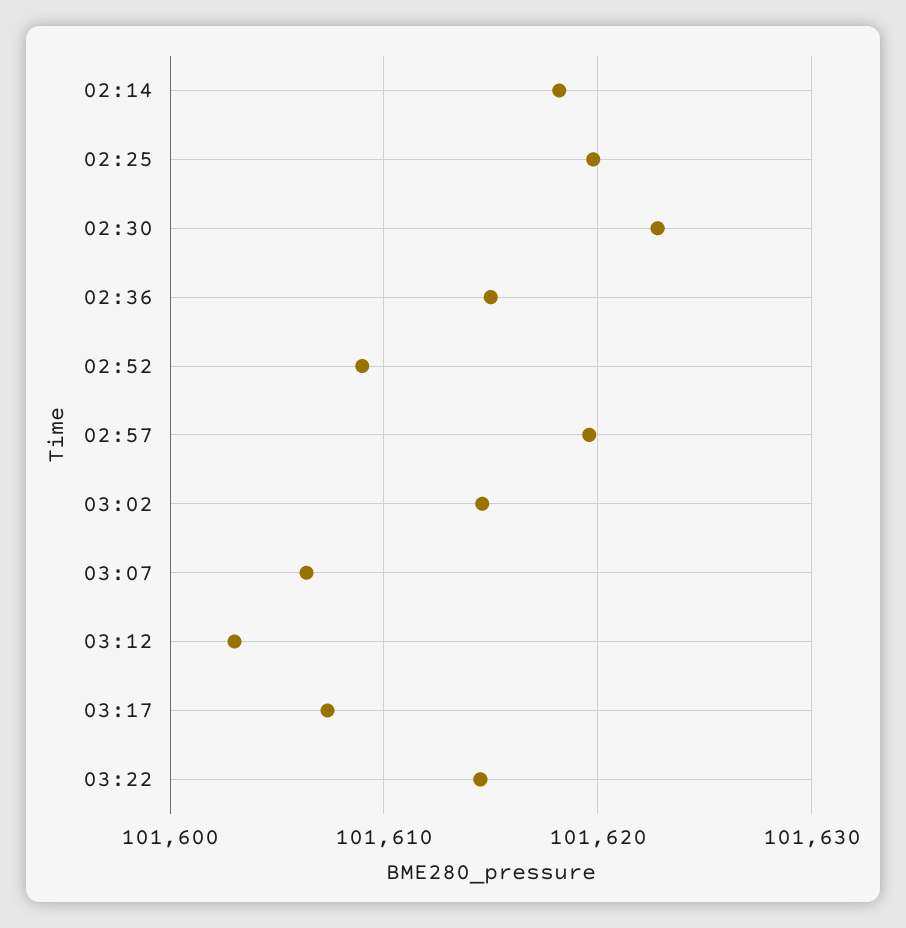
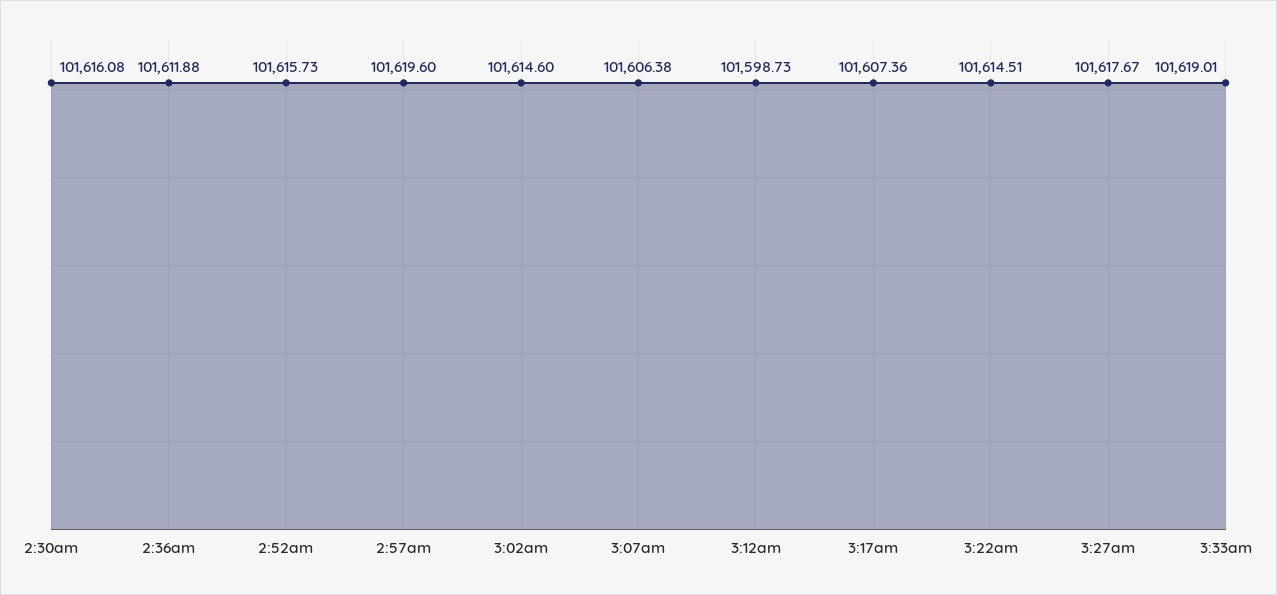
02:14: 101618 -> none
02:25: 101620 -> none
02:30: 101623 -> 101616.08
02:36: 101615 -> 101611.88
02:52: 101609 -> 101615.73
03:12: 101603 -> 101598.73
3:27am: none -> 101617.67
3:33am: none -> 101619.01

